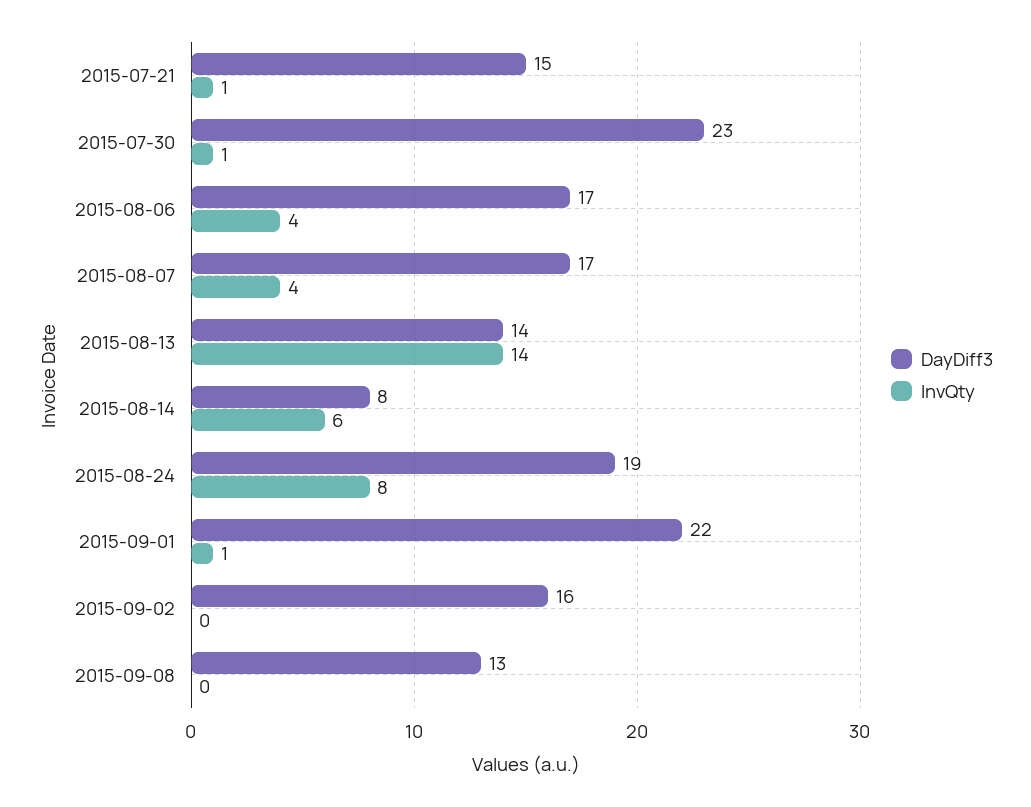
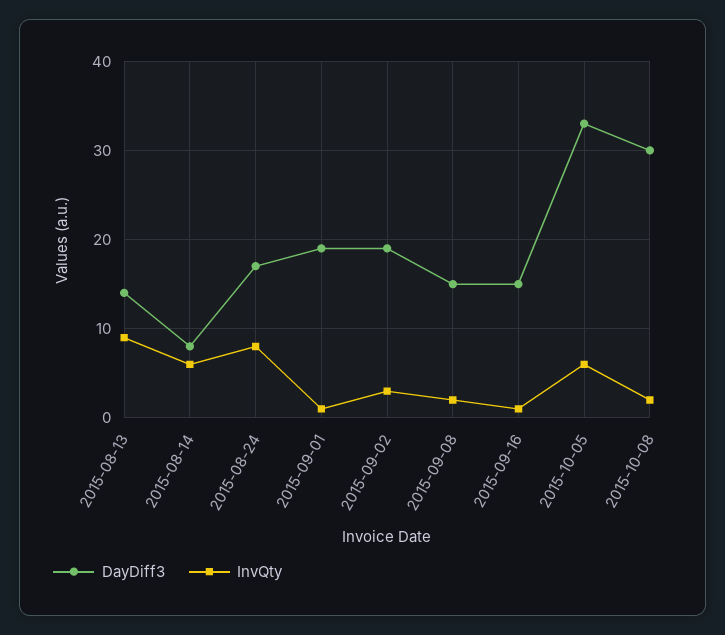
DayDiff3, 2015-07-21: 15 -> none
InvQty, 2015-07-21: 1 -> none
DayDiff3, 2015-07-30: 23 -> none
InvQty, 2015-07-30: 1 -> none
DayDiff3, 2015-08-06: 17 -> none
InvQty, 2015-08-06: 4 -> none
DayDiff3, 2015-08-07: 17 -> none
InvQty, 2015-08-07: 4 -> none
InvQty, 2015-08-13: 14 -> 9
DayDiff3, 2015-08-24: 19 -> 17
DayDiff3, 2015-09-01: 22 -> 19
DayDiff3, 2015-09-02: 16 -> 19
InvQty, 2015-09-02: 0 -> 3
DayDiff3, 2015-09-08: 13 -> 15
InvQty, 2015-09-08: 0 -> 2
DayDiff3, 2015-09-16: none -> 15
InvQty, 2015-09-16: none -> 1
DayDiff3, 2015-10-05: none -> 33
InvQty, 2015-10-05: none -> 6
DayDiff3, 2015-10-08: none -> 30
InvQty, 2015-10-08: none -> 2

